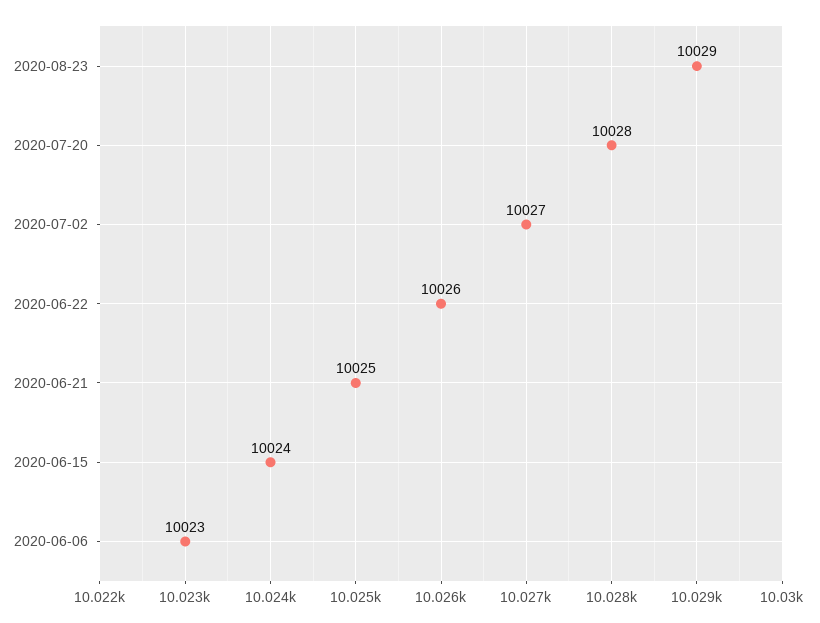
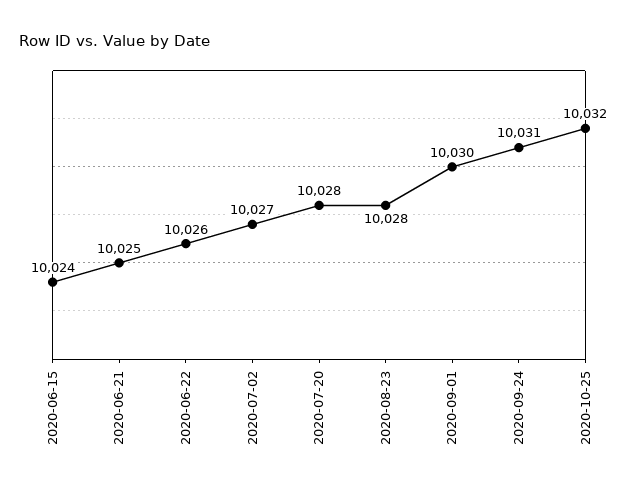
2020-08-23: 10029 -> 10028
2020-06-06: 10023 -> none
2020-09-01: none -> 10030
2020-09-24: none -> 10031
2020-10-25: none -> 10032

